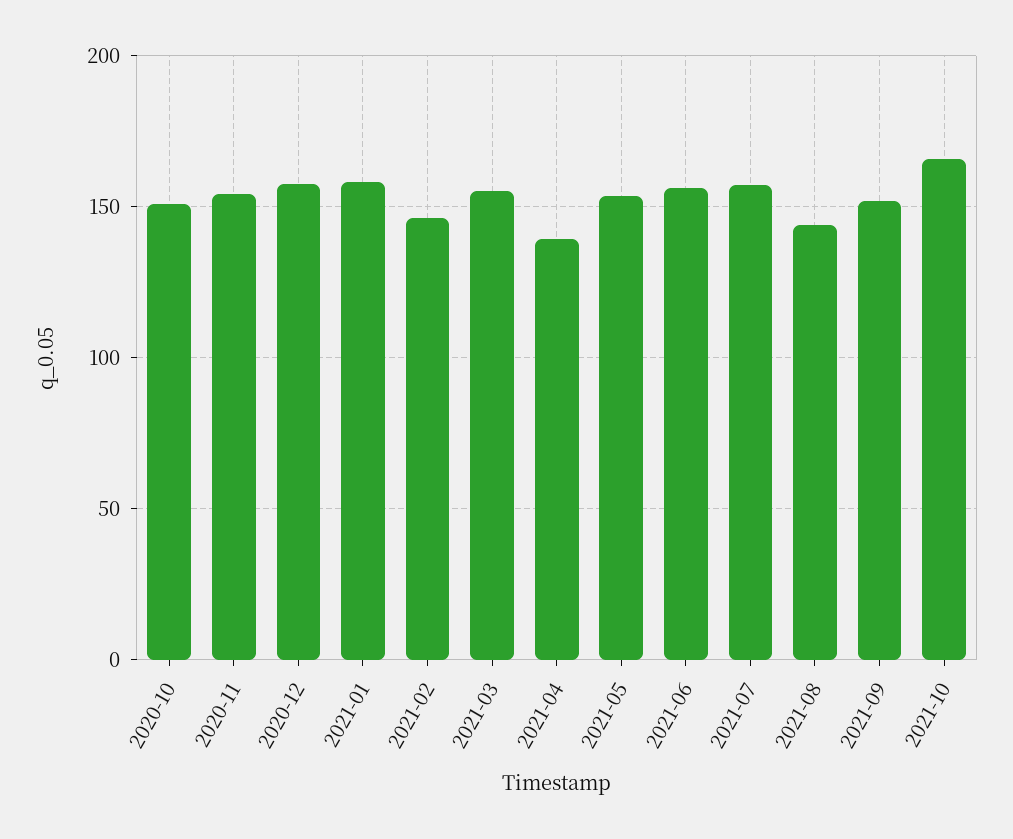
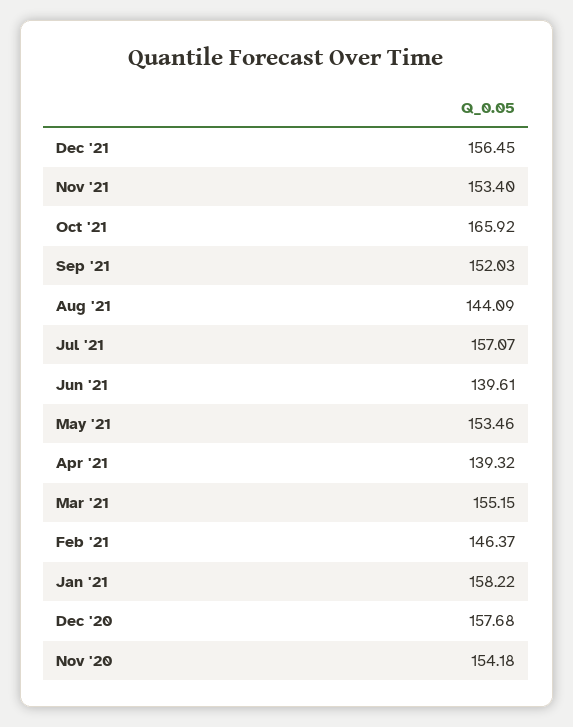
2020-10: 150 -> none
2021-06: 155 -> 139.61
Dec '21: none -> 156.45
Nov '21: none -> 153.4

